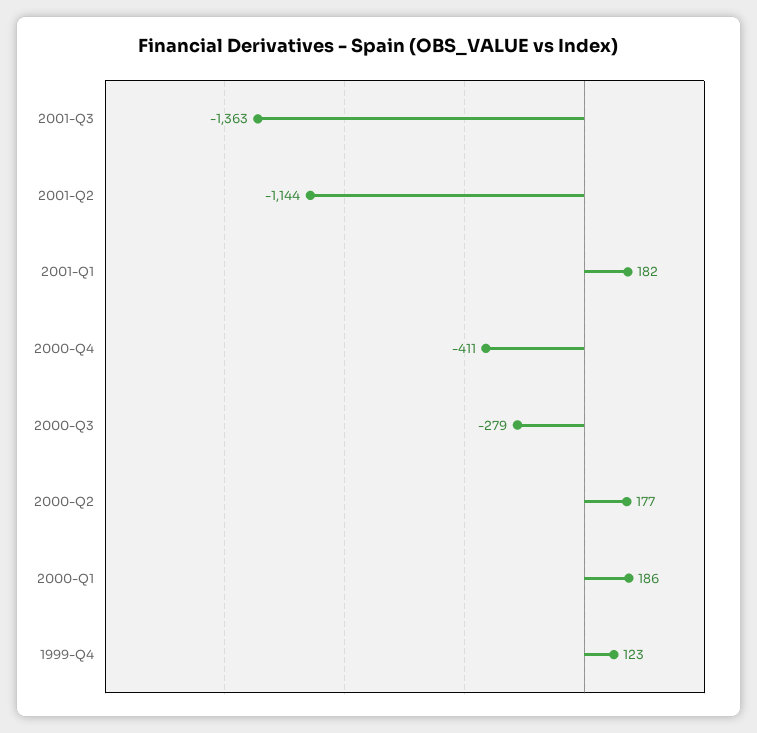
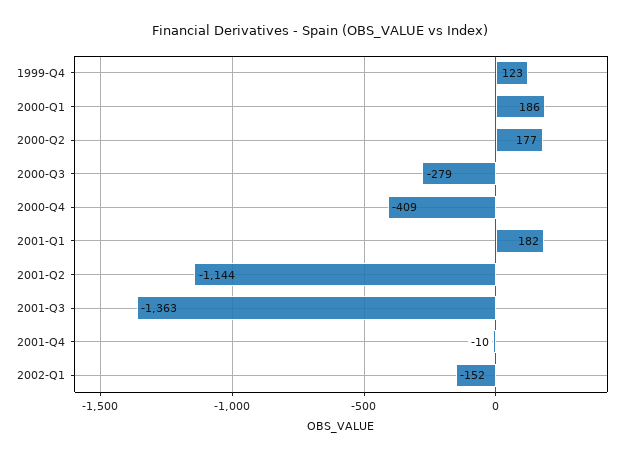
2000-Q4: -411 -> -409
2001-Q4: none -> -10
2002-Q1: none -> -152

